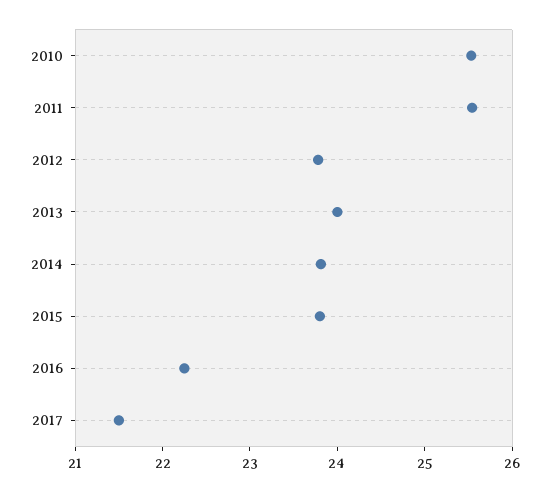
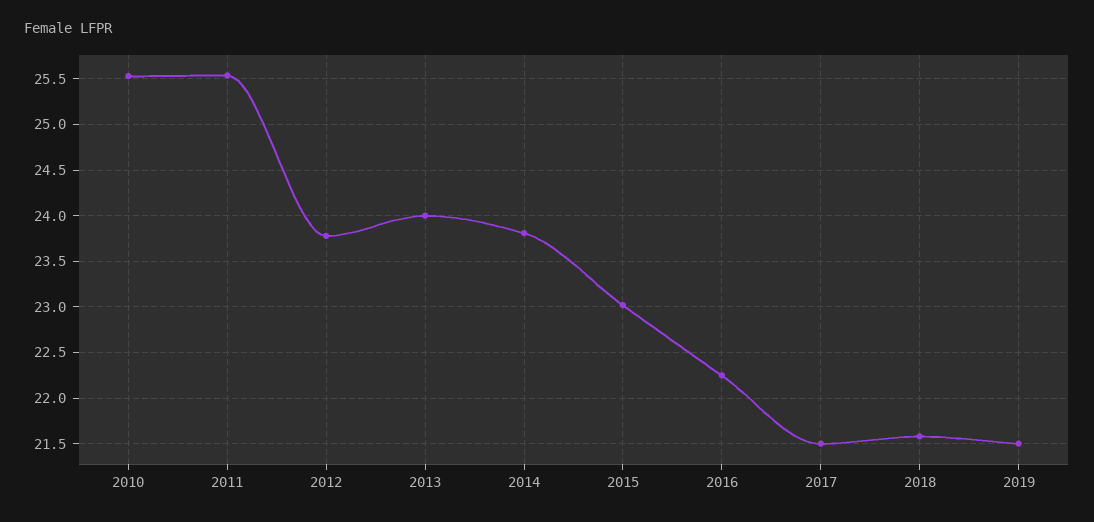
2015: 23.8 -> 23
2018: none -> 21.6
2019: none -> 21.5

